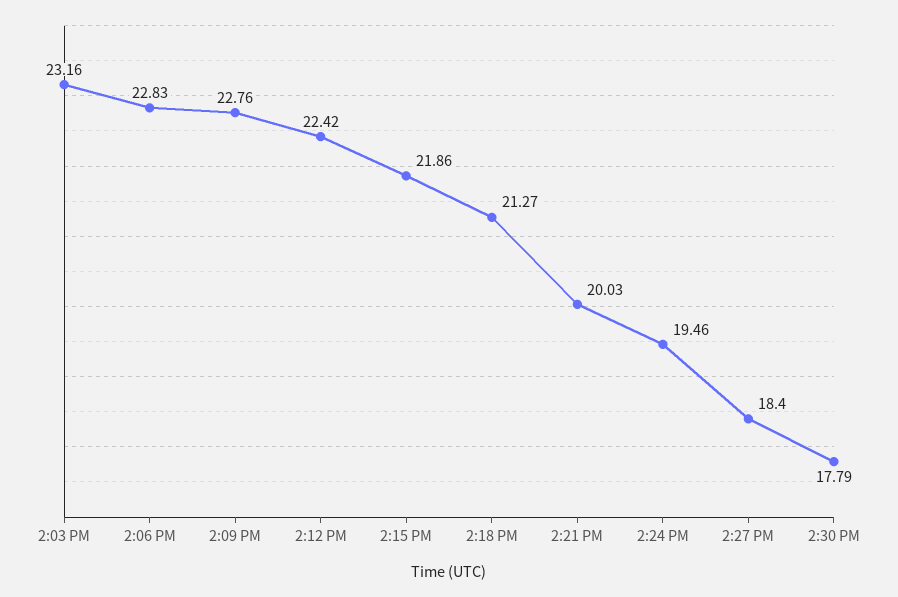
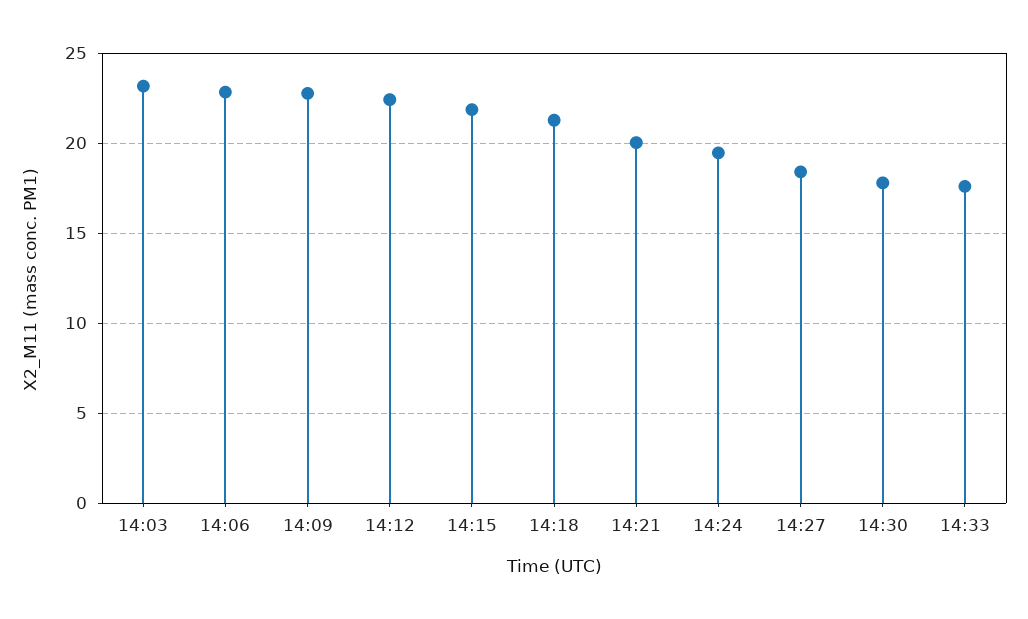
14:33: none -> 17.5

